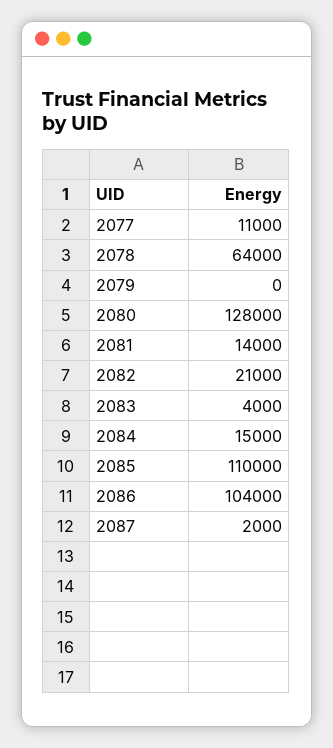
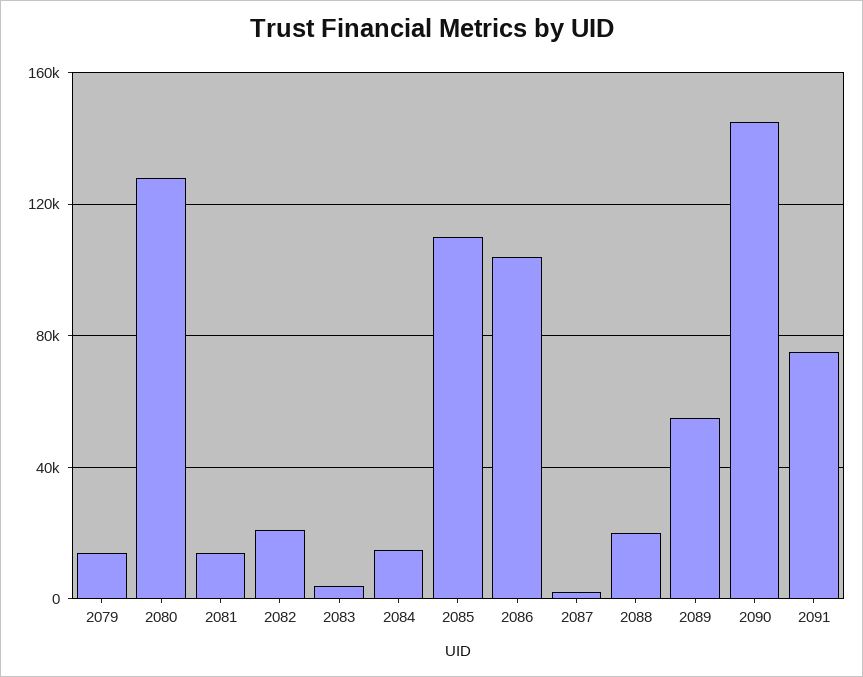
2077: 11000 -> none
2078: 64000 -> none
2079: 0 -> 15000
2088: none -> 20000
2089: none -> 55000
2090: none -> 145000
2091: none -> 75000

